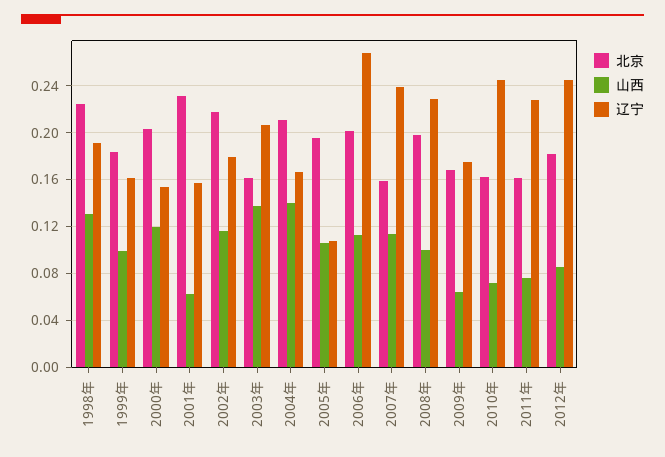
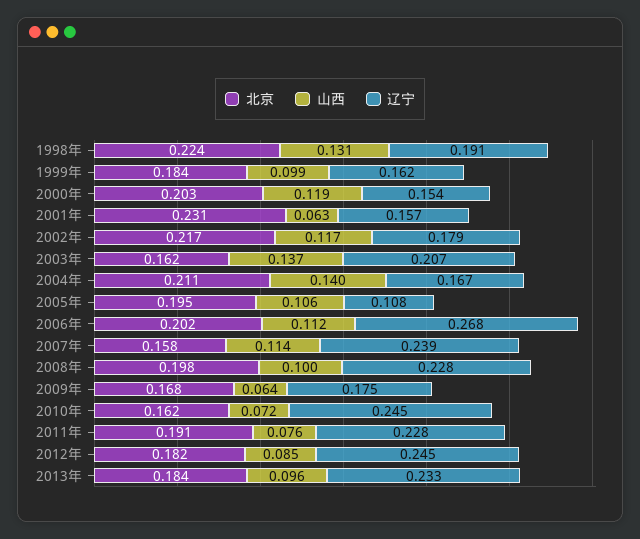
北京, 2011年: 0.16 -> 0.191
北京, 2013年: none -> 0.184
山西, 2013年: none -> 0.096
辽宁, 2013年: none -> 0.233

